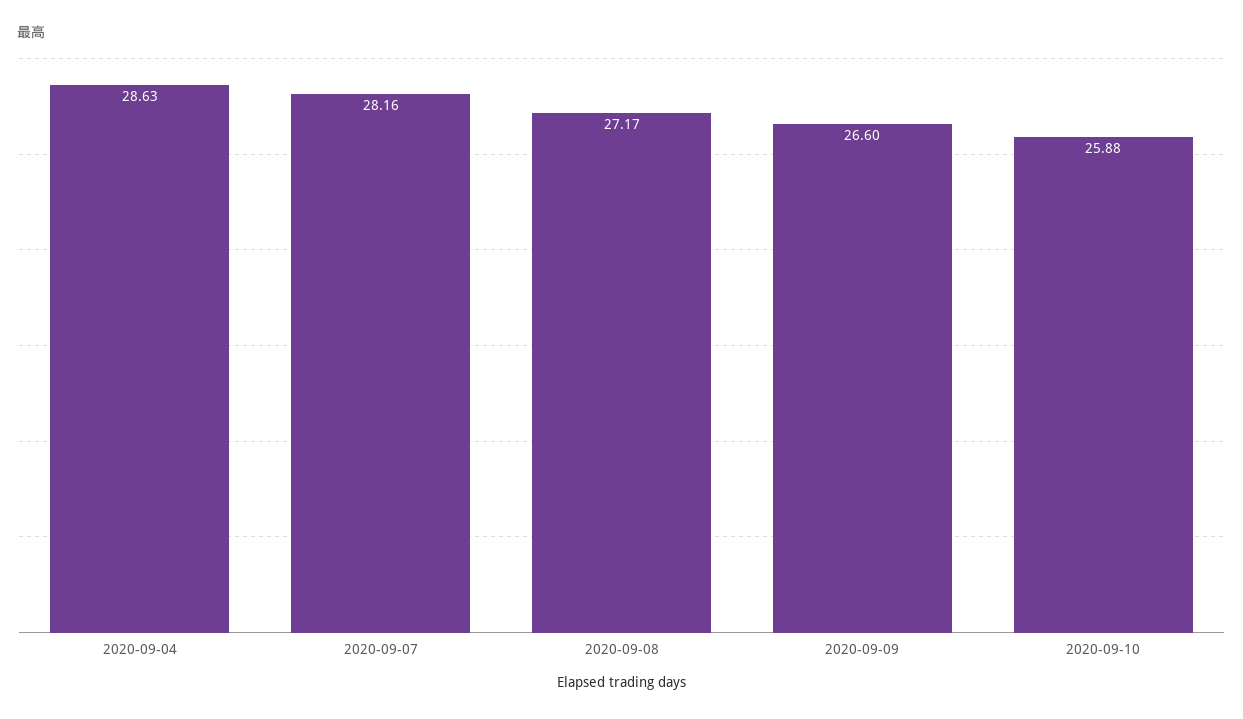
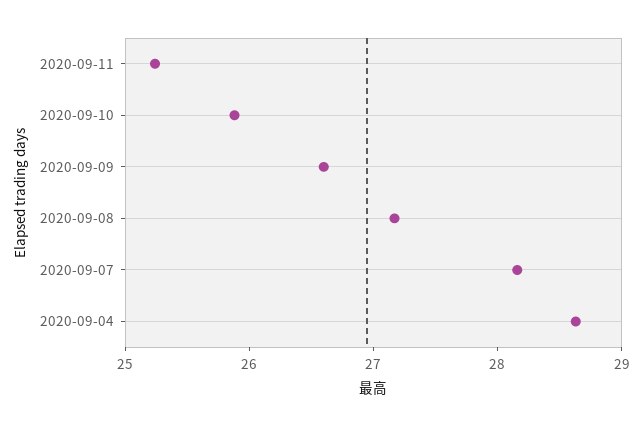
2020-09-11: none -> 25.2

